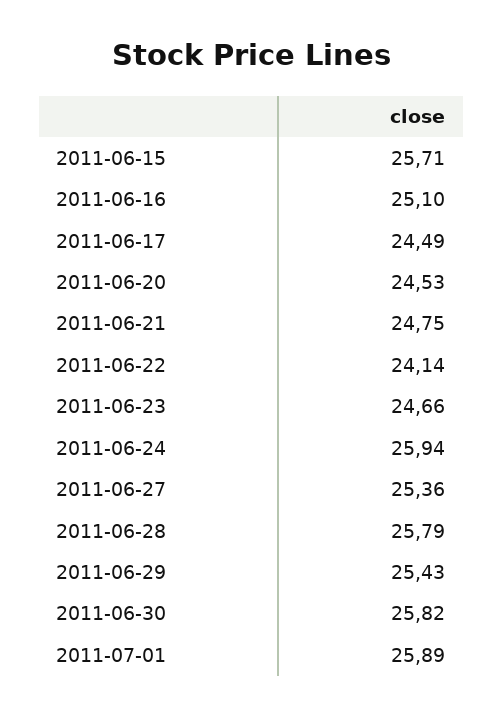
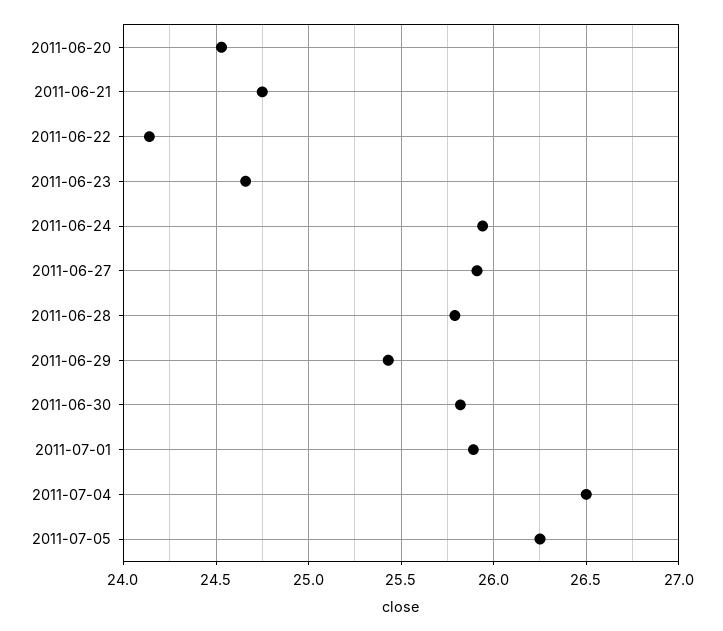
2011-06-15: 25.71 -> none
2011-06-16: 25.1 -> none
2011-06-17: 24.49 -> none
2011-06-27: 25.36 -> 25.9
2011-07-04: none -> 26.5
2011-07-05: none -> 26.25

